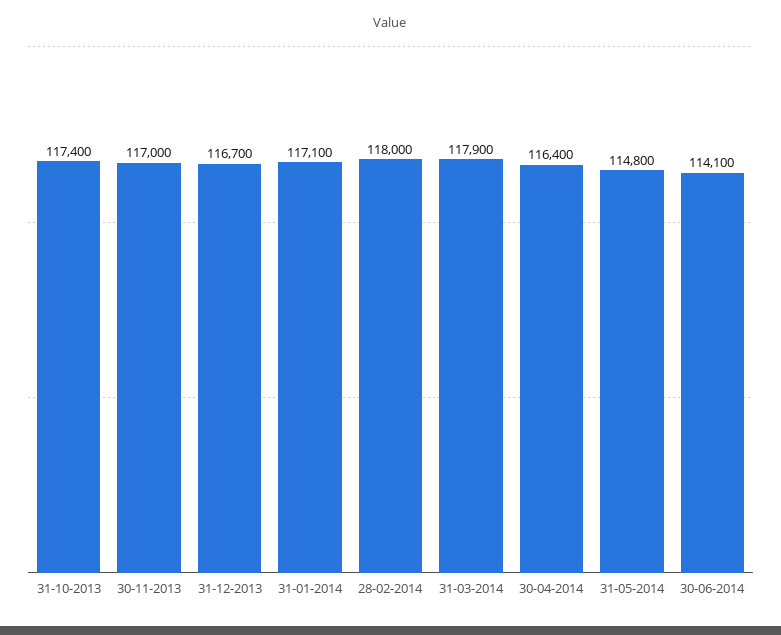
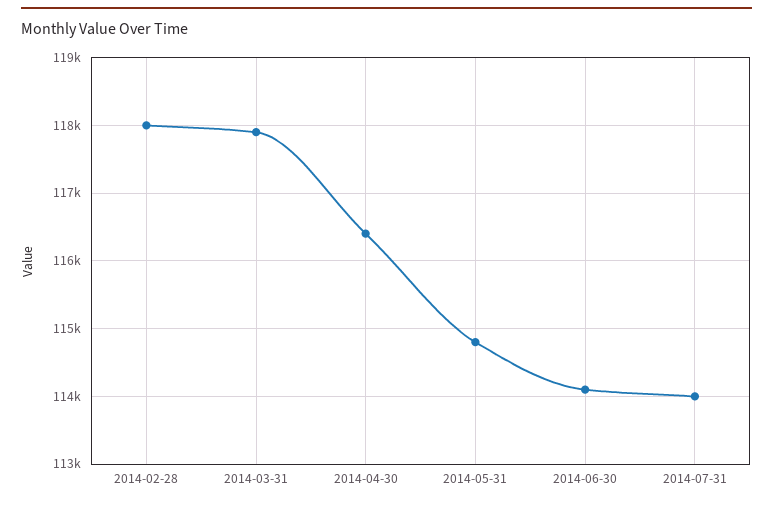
31-10-2013: 117400 -> none
30-11-2013: 117000 -> none
31-12-2013: 116700 -> none
31-01-2014: 117100 -> none
2014-07-31: none -> 114000

